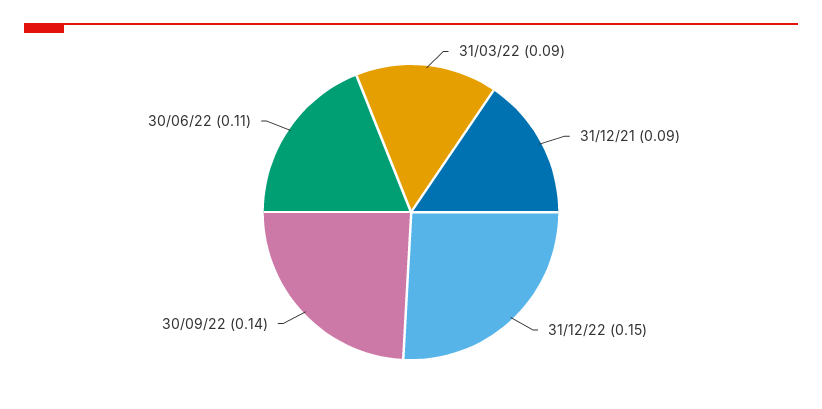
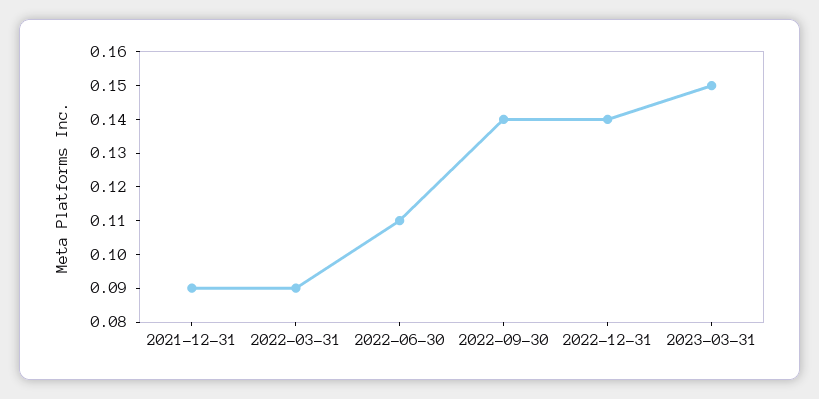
31/12/22: 0.15 -> 0.14
2023-03-31: none -> 0.15

